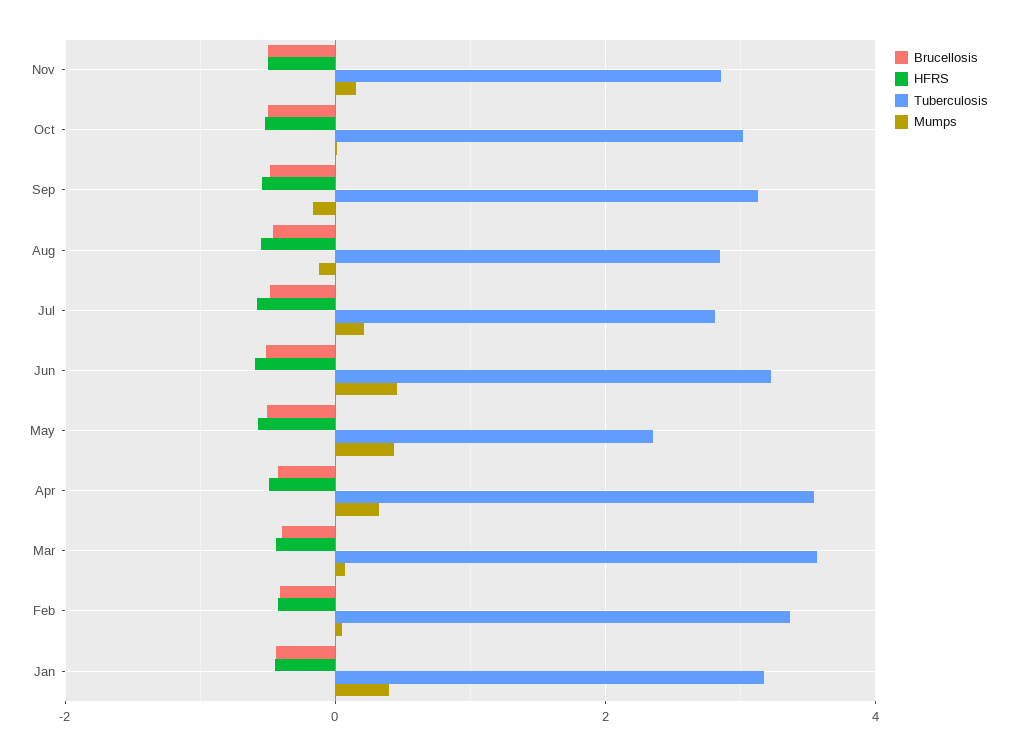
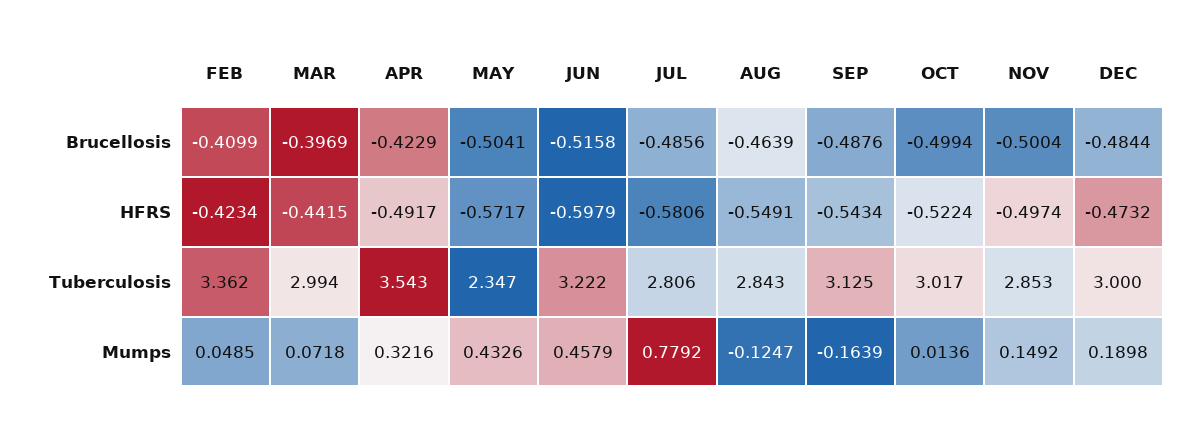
Mumps, Jul: 0.2 -> 0.7792
Tuberculosis, Mar: 3.6 -> 2.994
Brucellosis, Jan: -0.4 -> none
HFRS, Jan: -0.4 -> none
Tuberculosis, Jan: 3.2 -> none
Mumps, Jan: 0.4 -> none
Brucellosis, DEC: none -> -0.4844
HFRS, DEC: none -> -0.4732
Tuberculosis, DEC: none -> 3
Mumps, DEC: none -> 0.1898

